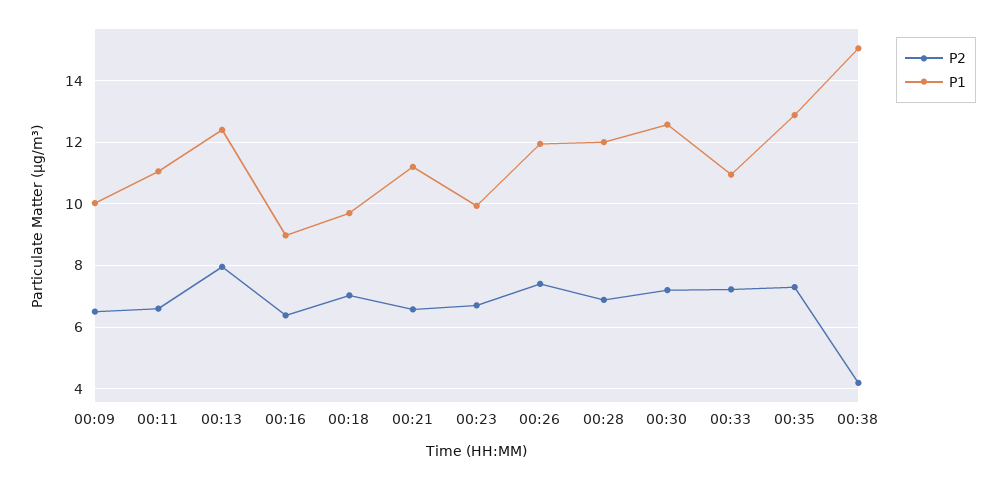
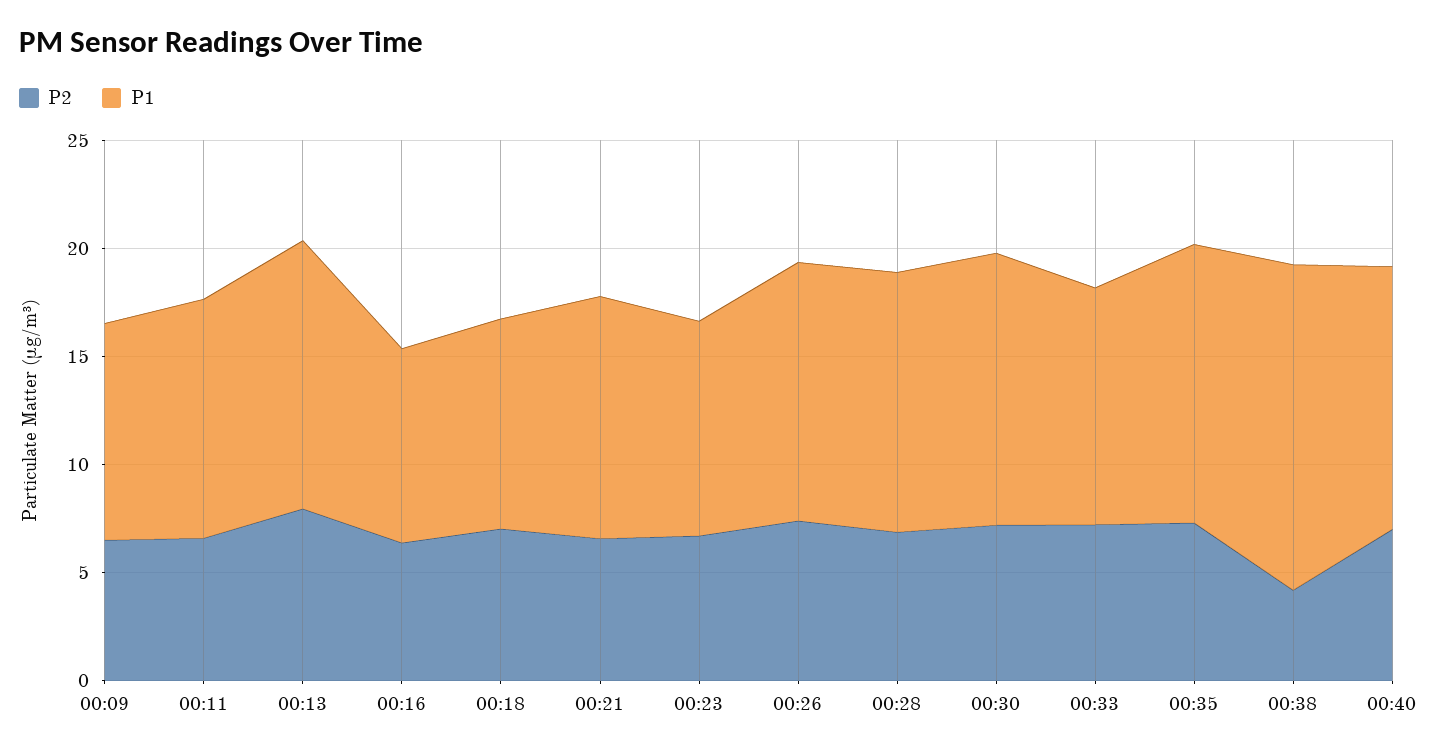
P2, 00:40: none -> 7
P1, 00:40: none -> 12

